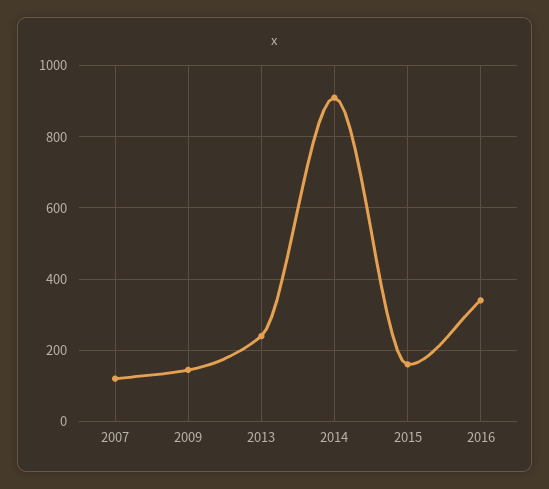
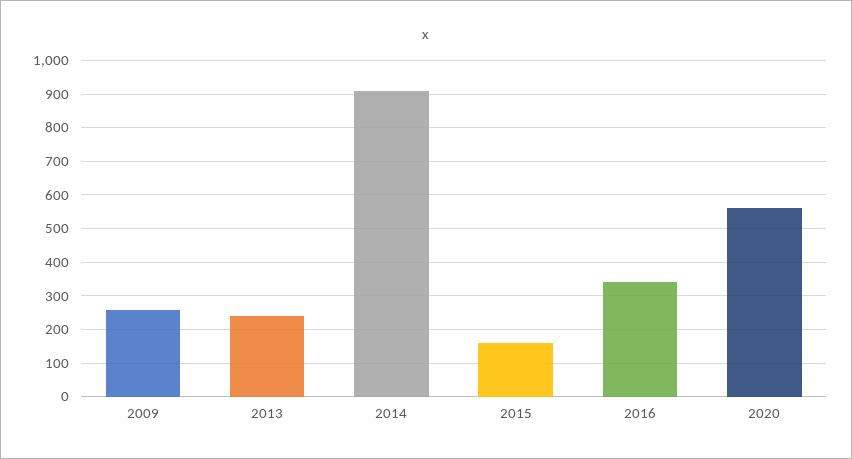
2007: 120 -> none
2009: 140 -> 260
2020: none -> 560

